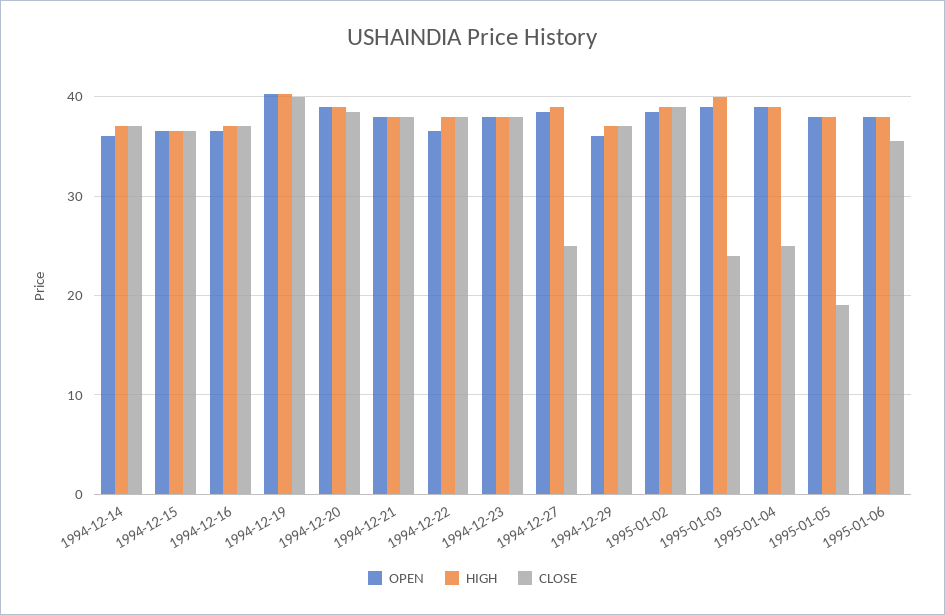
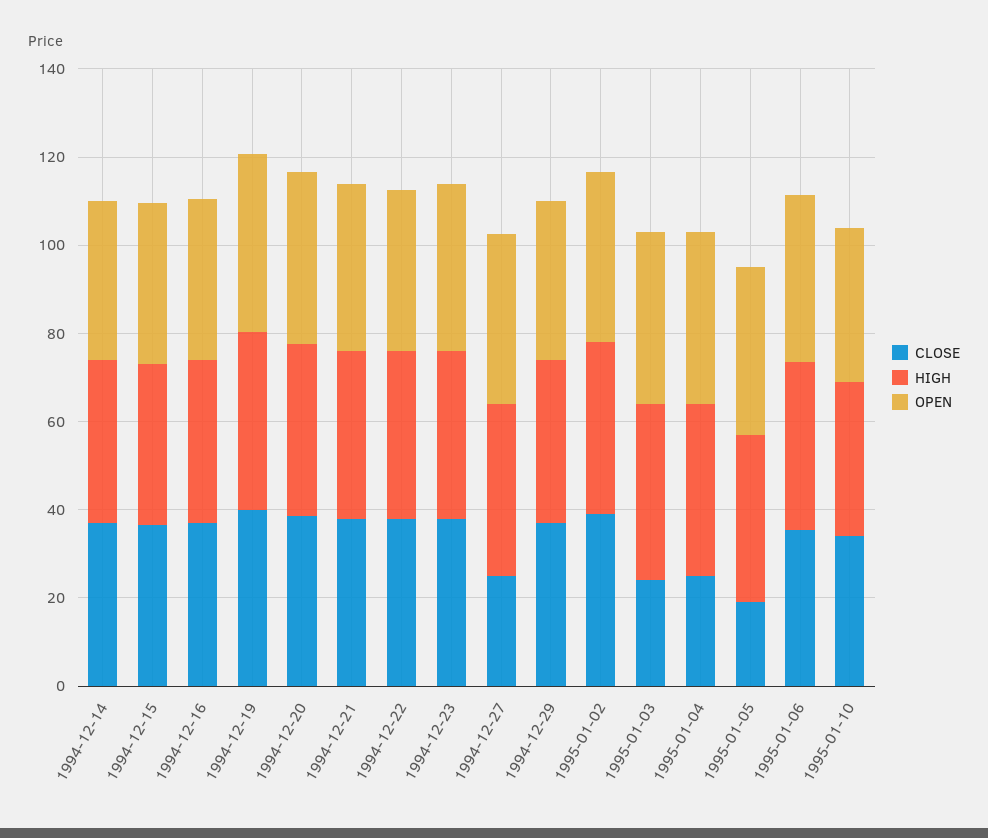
CLOSE, 1995-01-10: none -> 35
HIGH, 1995-01-10: none -> 35
OPEN, 1995-01-10: none -> 35

